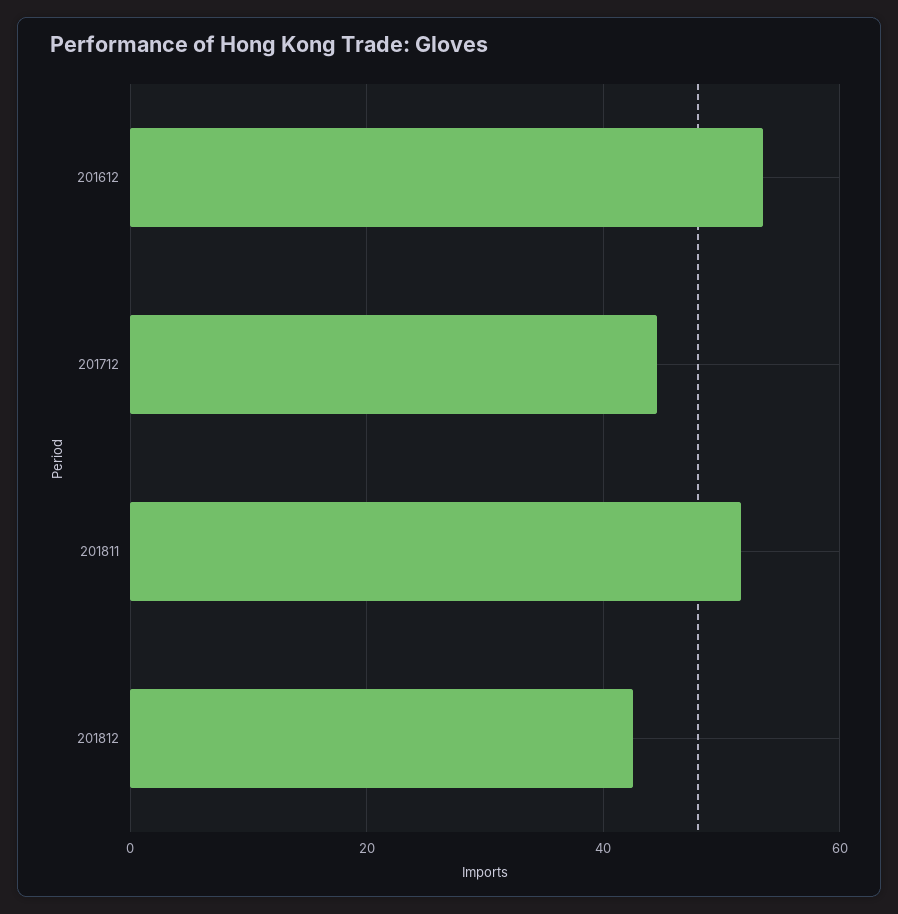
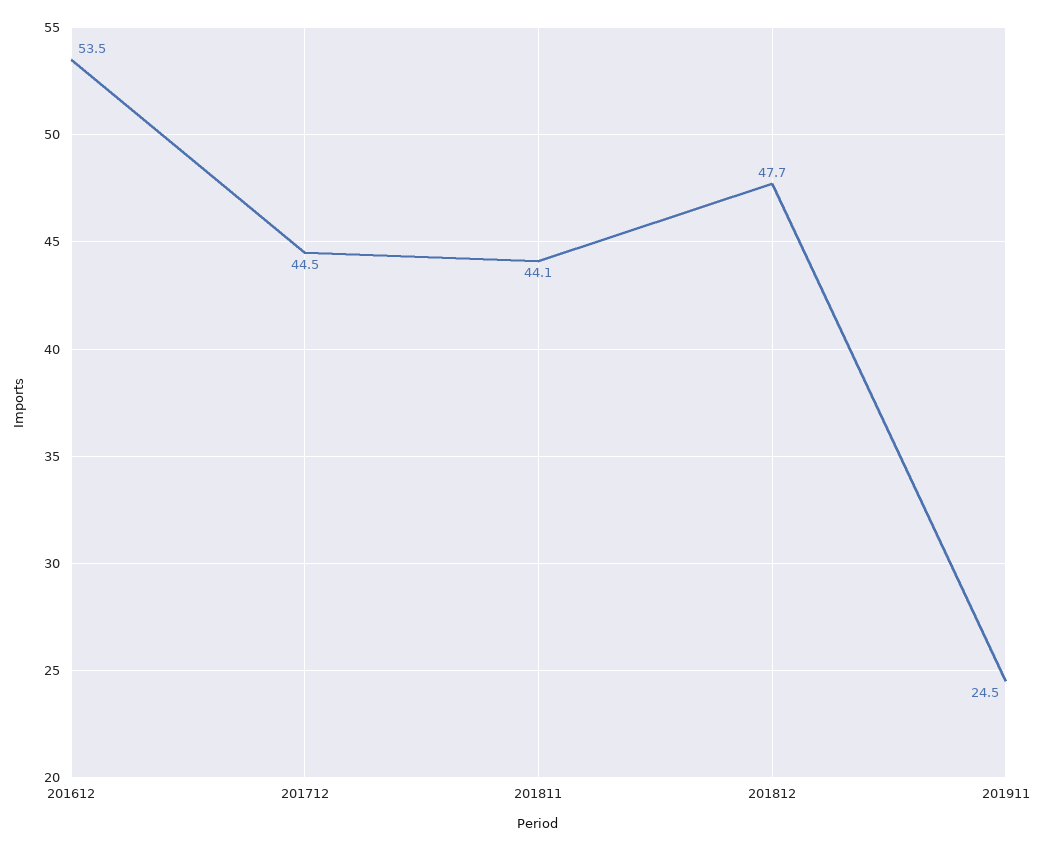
201811: 52 -> 44.1
201812: 42 -> 47.7
201911: none -> 24.5

